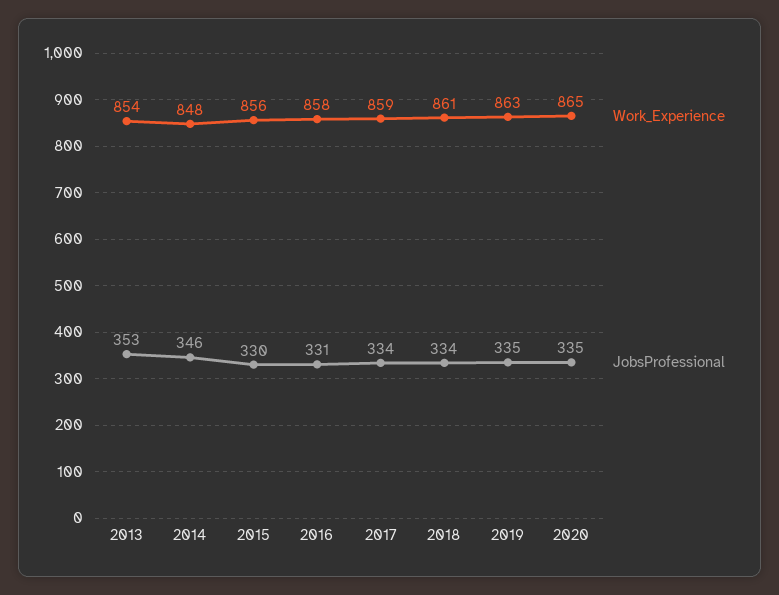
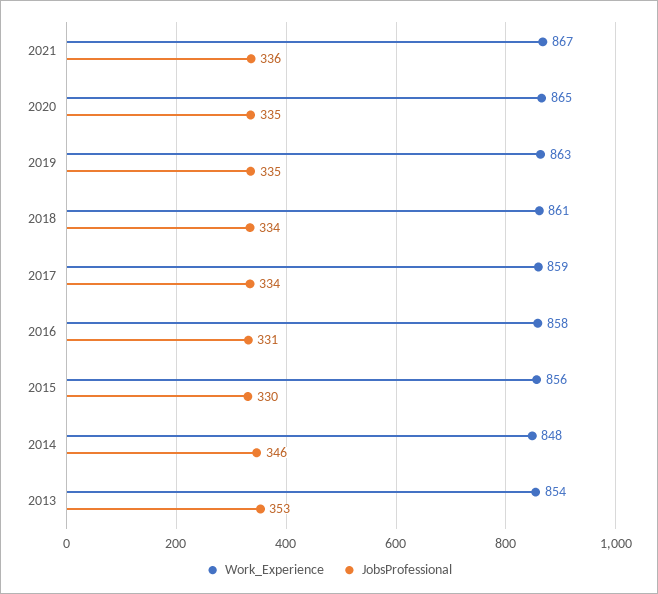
Work_Experience, 2021: none -> 867
JobsProfessional, 2021: none -> 336

